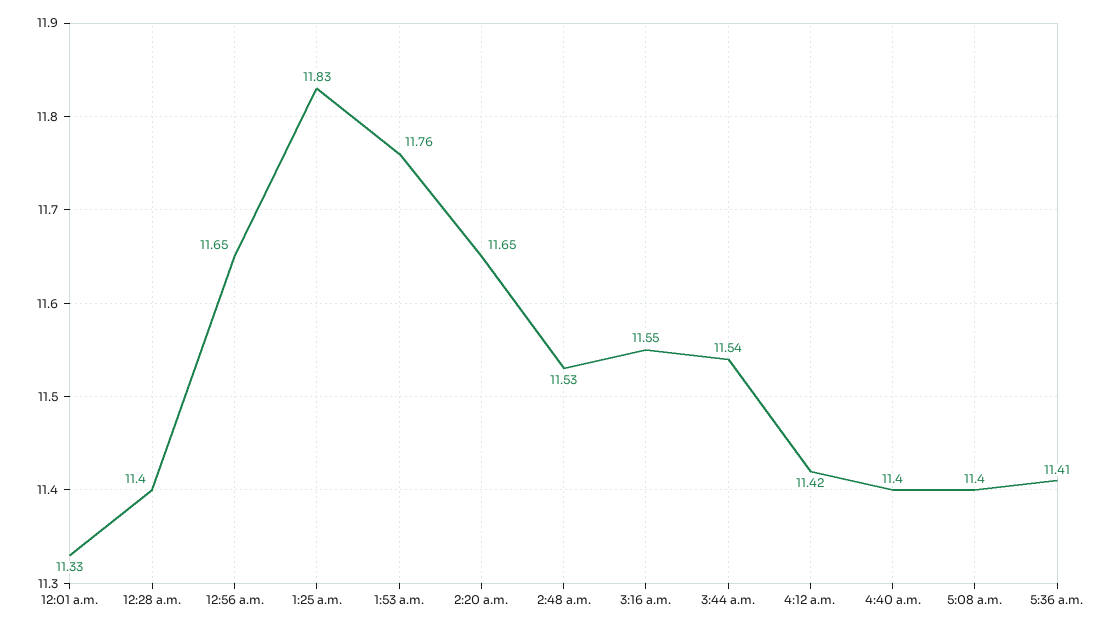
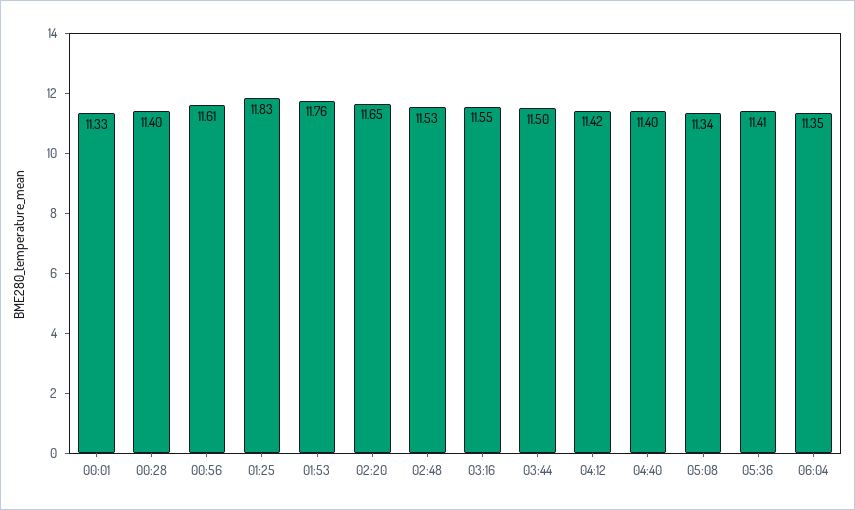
12:56 a.m.: 11.65 -> 11.61
3:44 a.m.: 11.54 -> 11.5
5:08 a.m.: 11.4 -> 11.34
06:04: none -> 11.35

